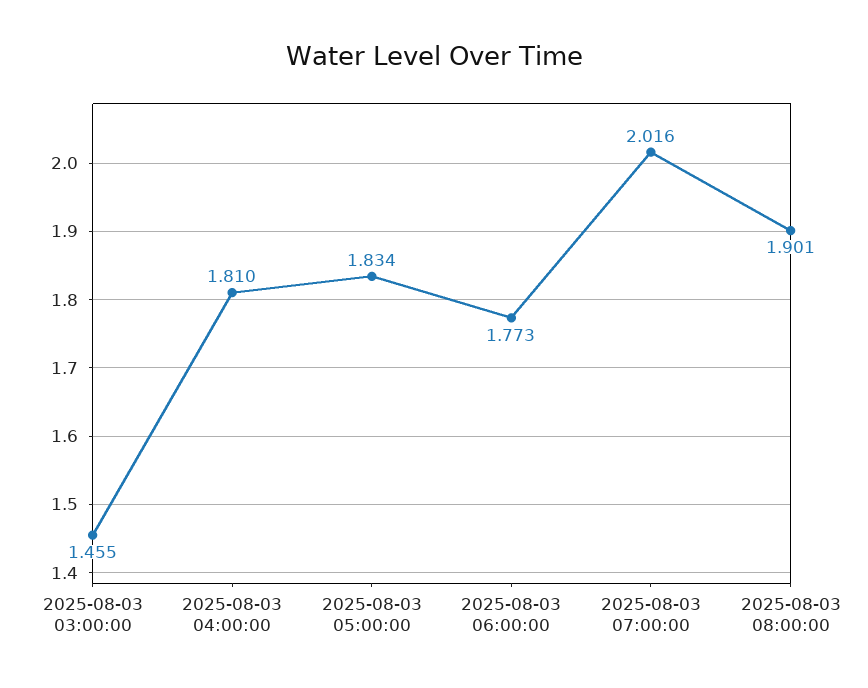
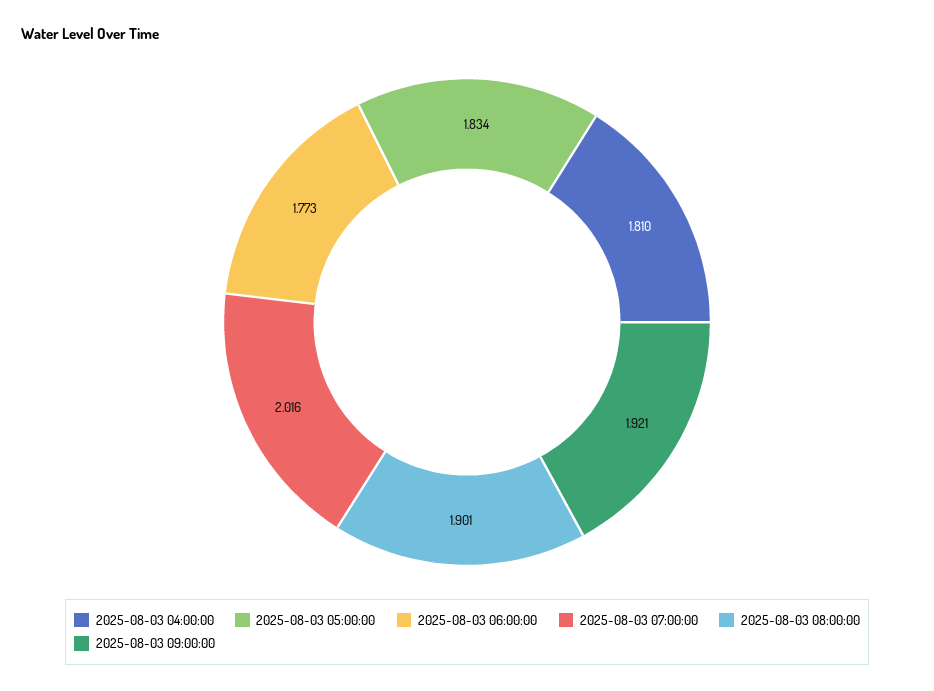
2025-08-03 03:00:00: 1.455 -> none
2025-08-03 09:00:00: none -> 1.921

